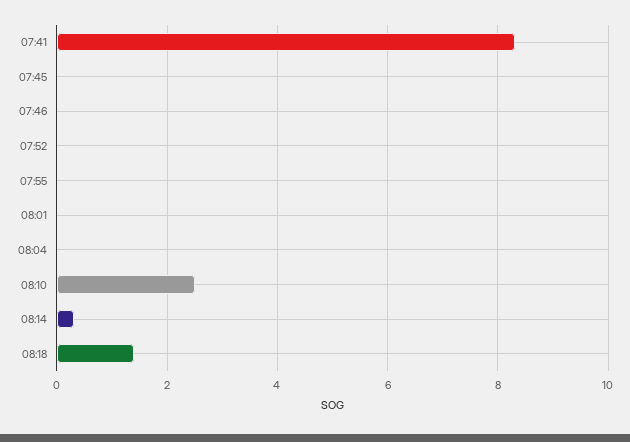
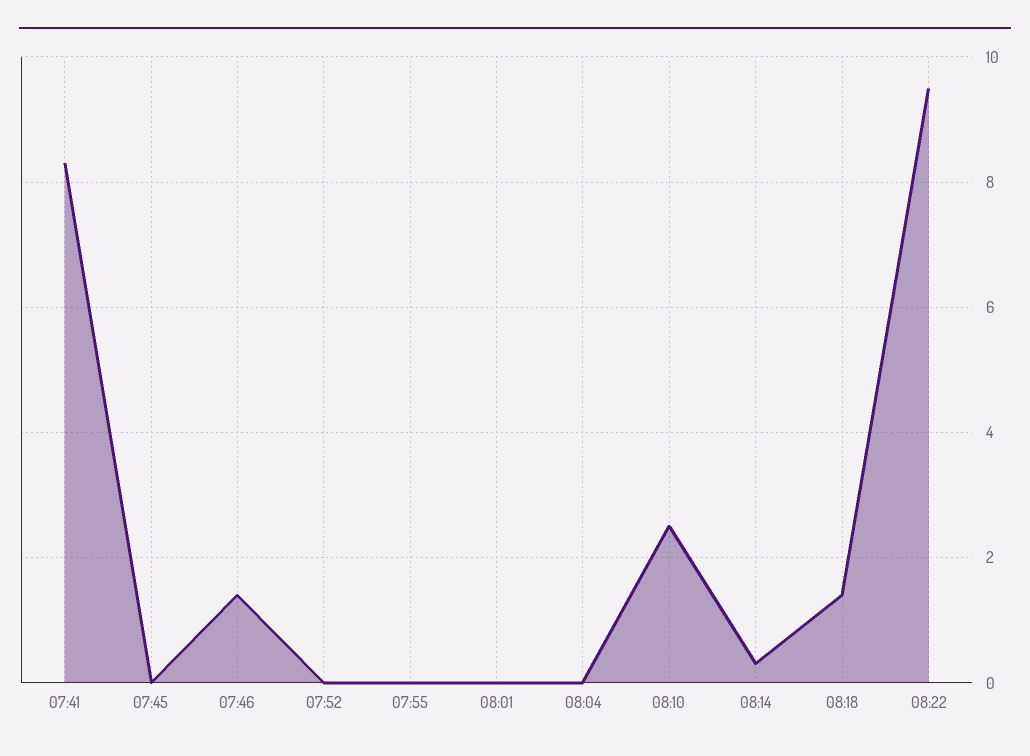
07:46: 0 -> 1.5
08:22: none -> 9.5

